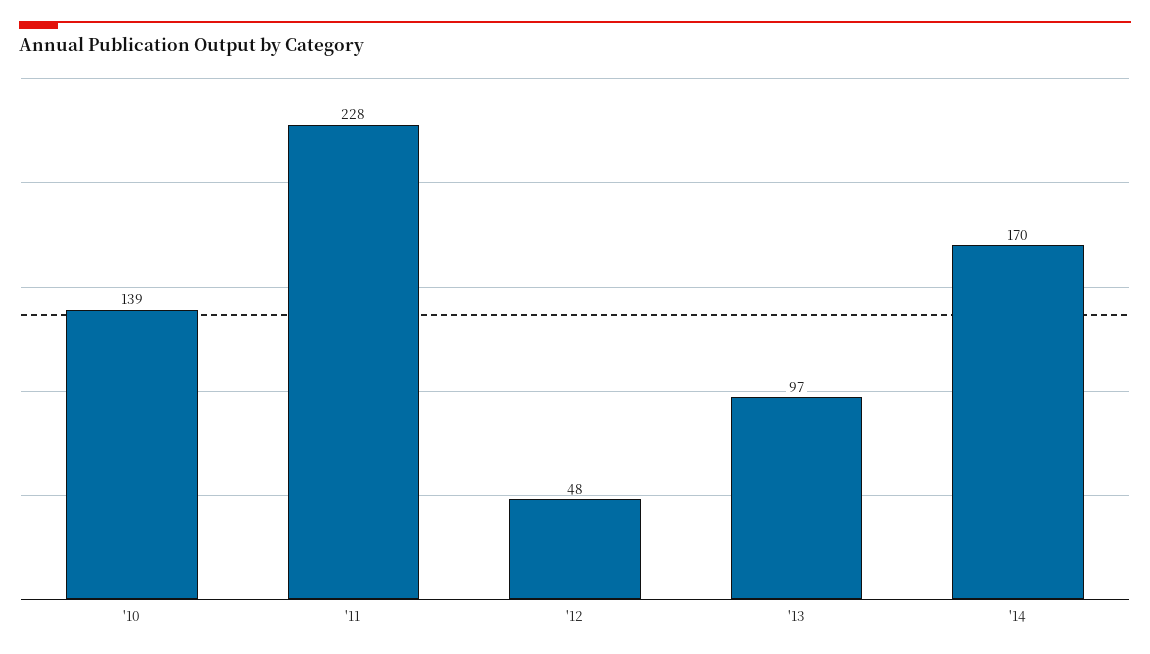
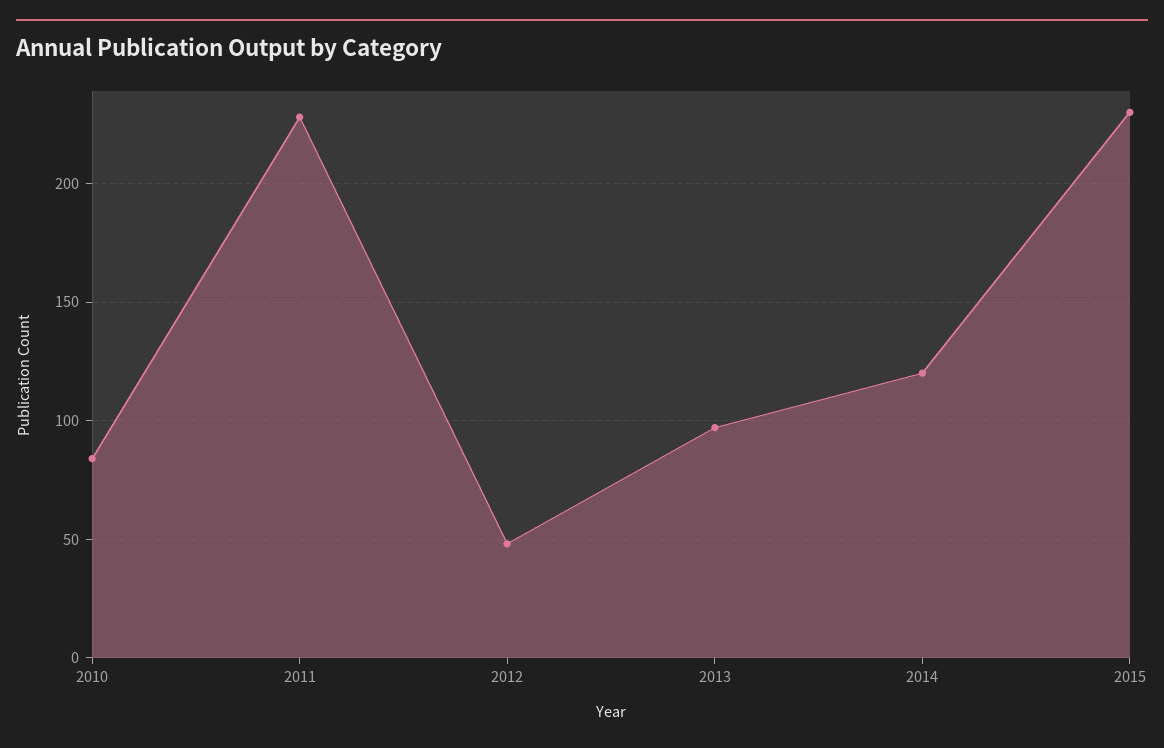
'10: 139 -> 85
'14: 170 -> 120
2015: none -> 230

